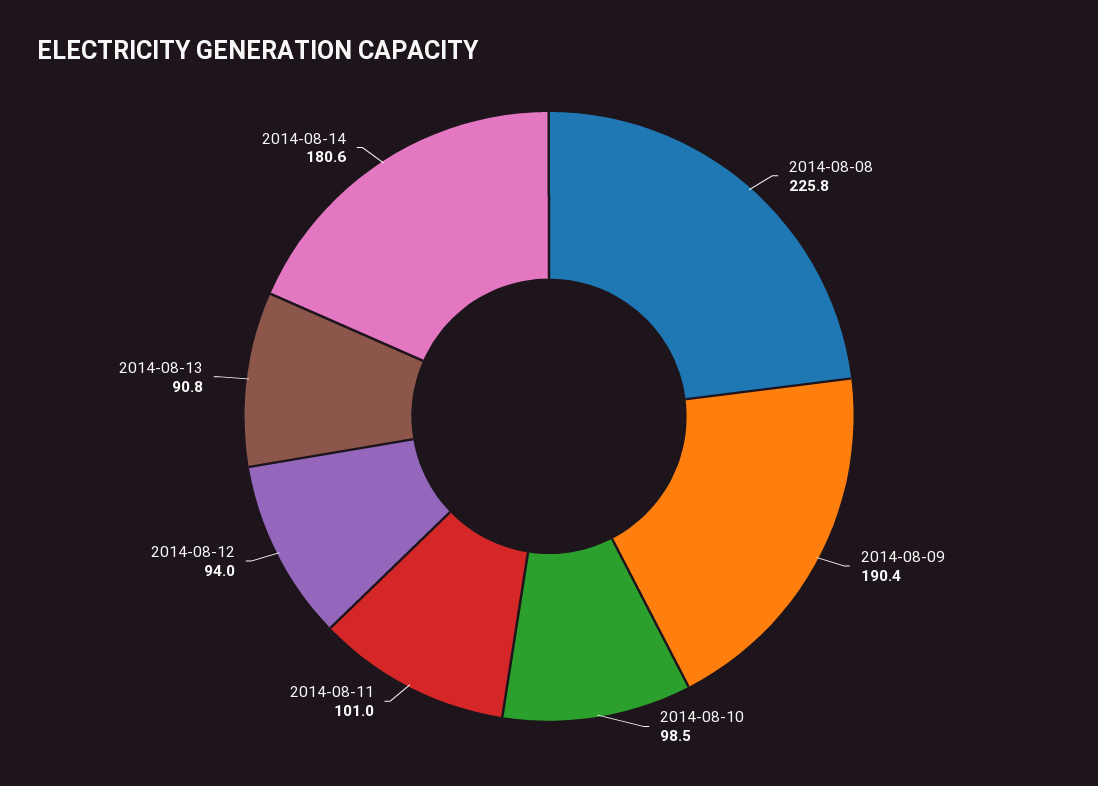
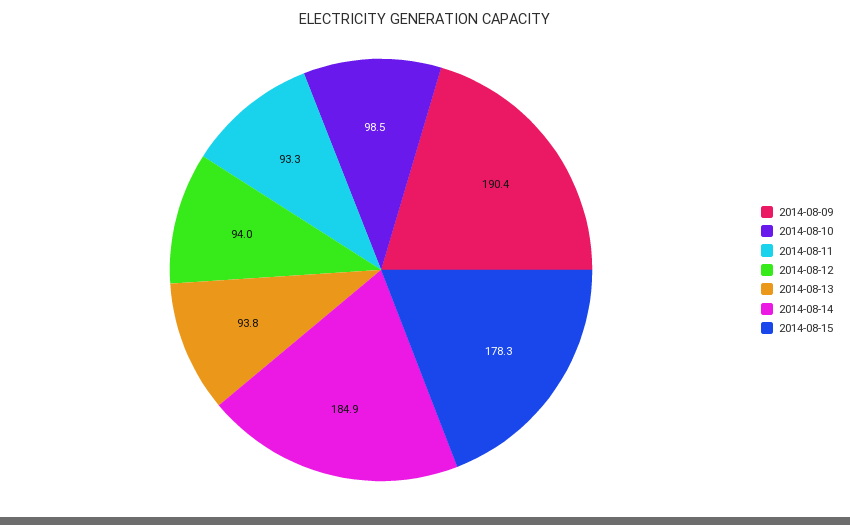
2014-08-08: 225.8 -> none
2014-08-11: 101 -> 93.3
2014-08-13: 90.8 -> 93.8
2014-08-14: 180.6 -> 184.9
2014-08-15: none -> 178.3

